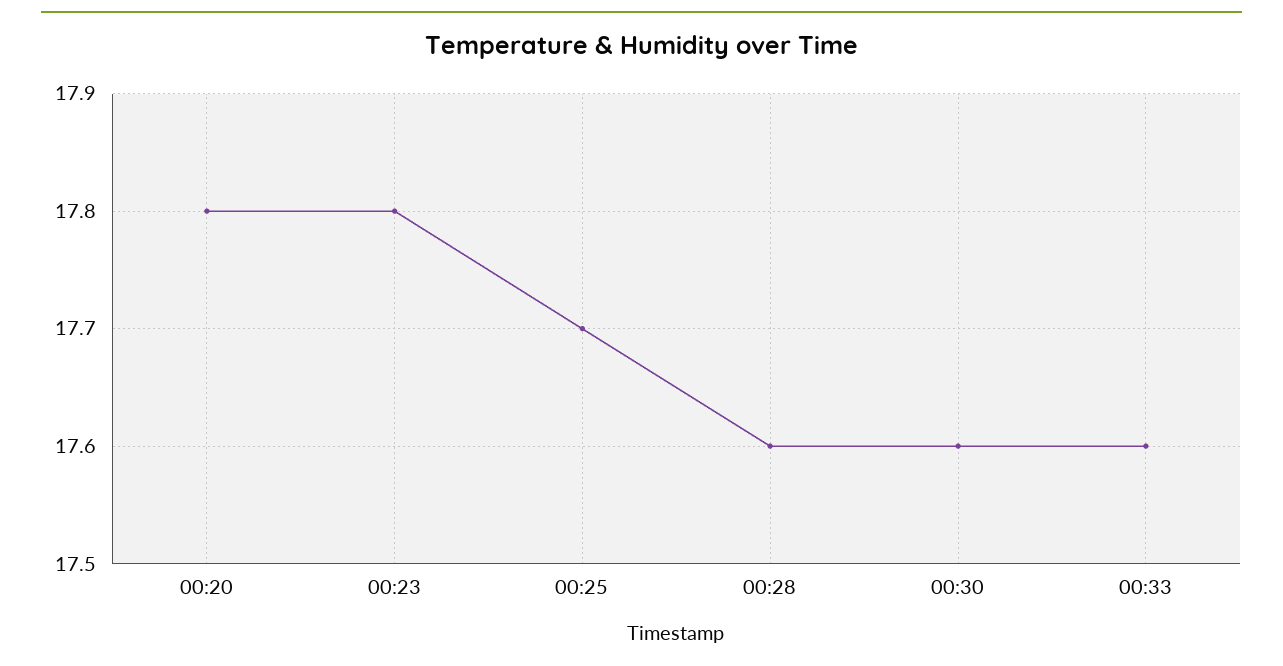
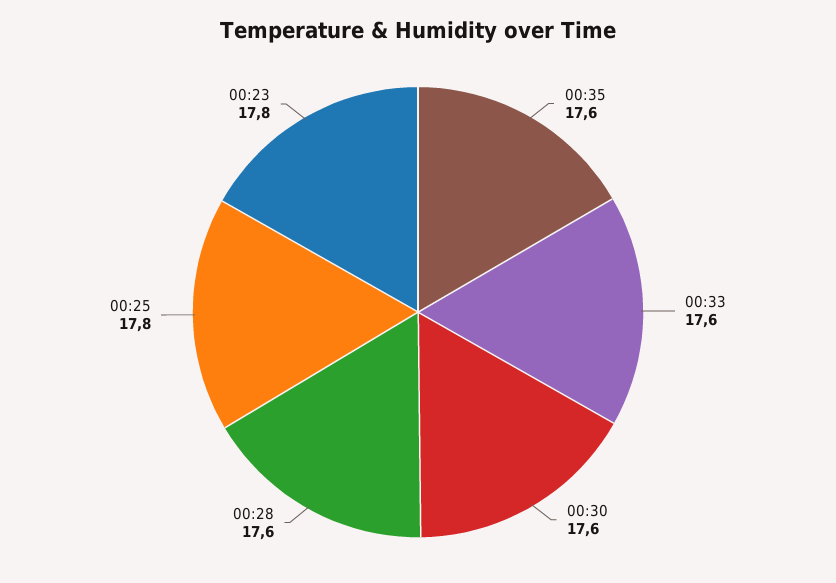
00:20: 17.8 -> none
00:25: 17.7 -> 17.8
00:35: none -> 17.6

